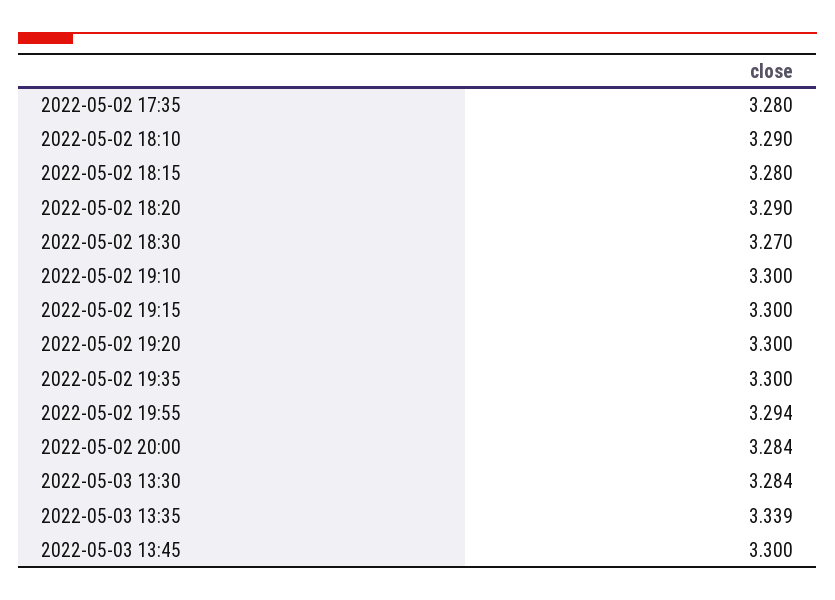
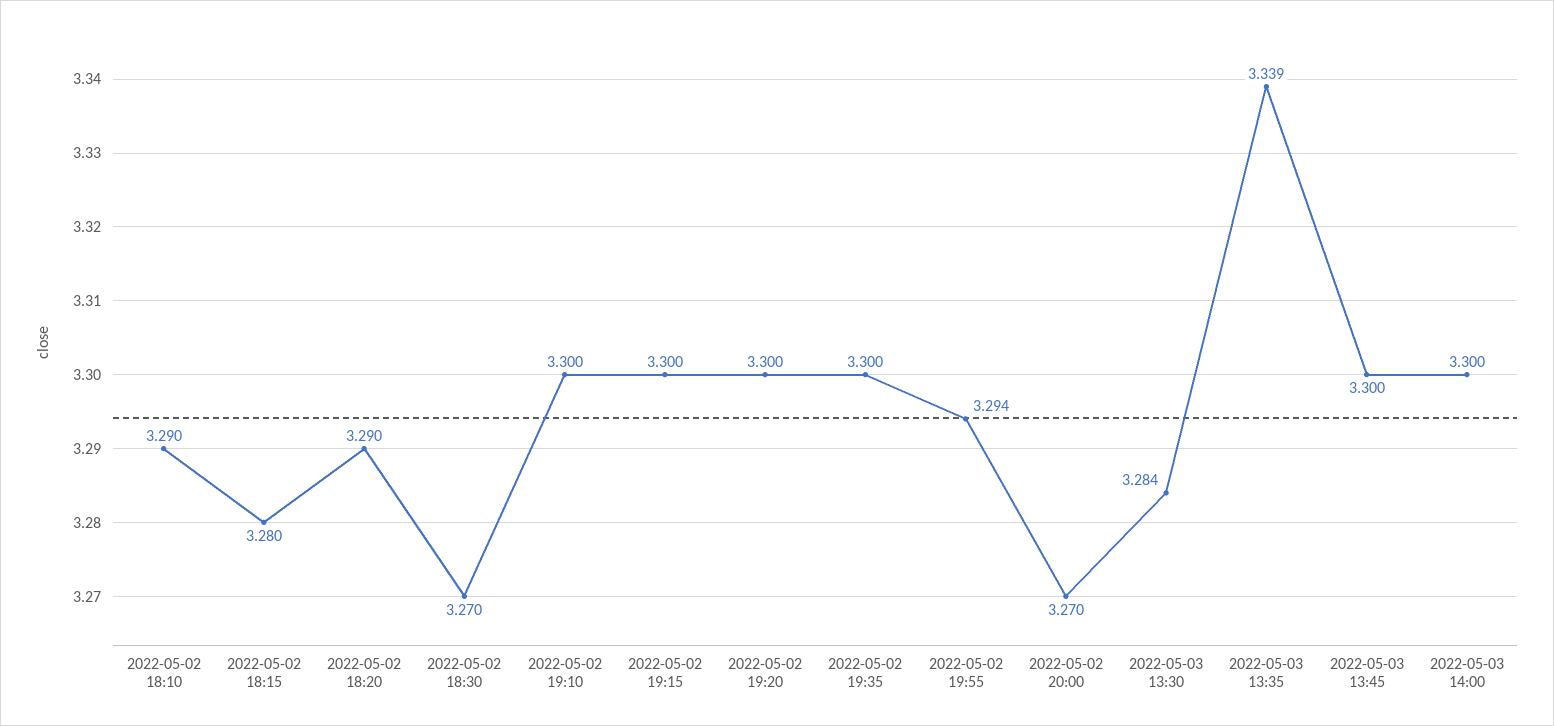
2022-05-02 17:35: 3.28 -> none
2022-05-02 20:00: 3.284 -> 3.27
2022-05-03 14:00: none -> 3.3

